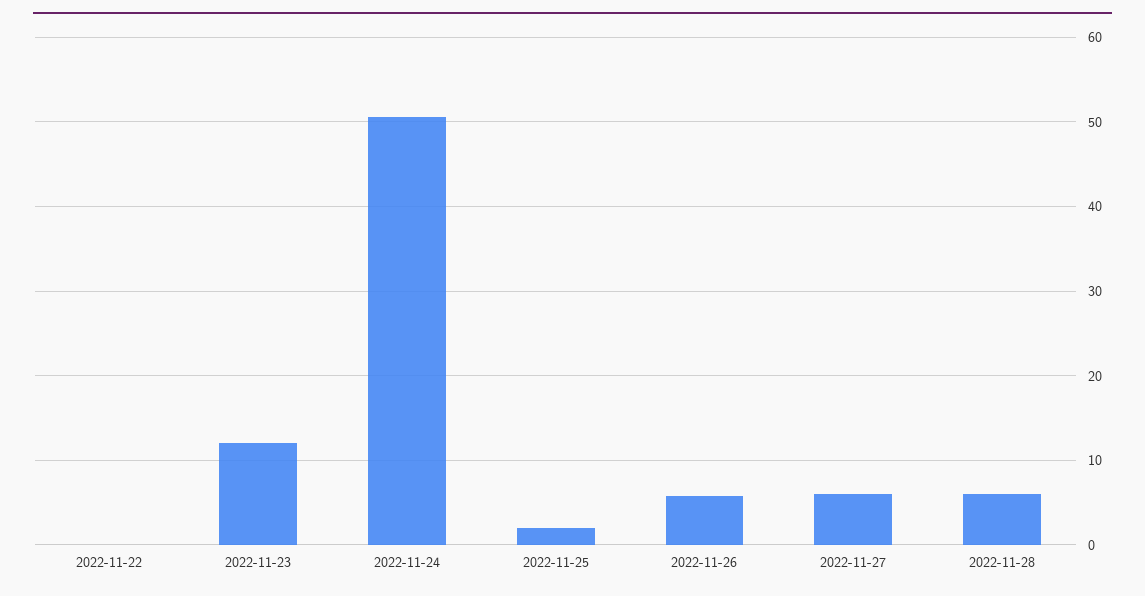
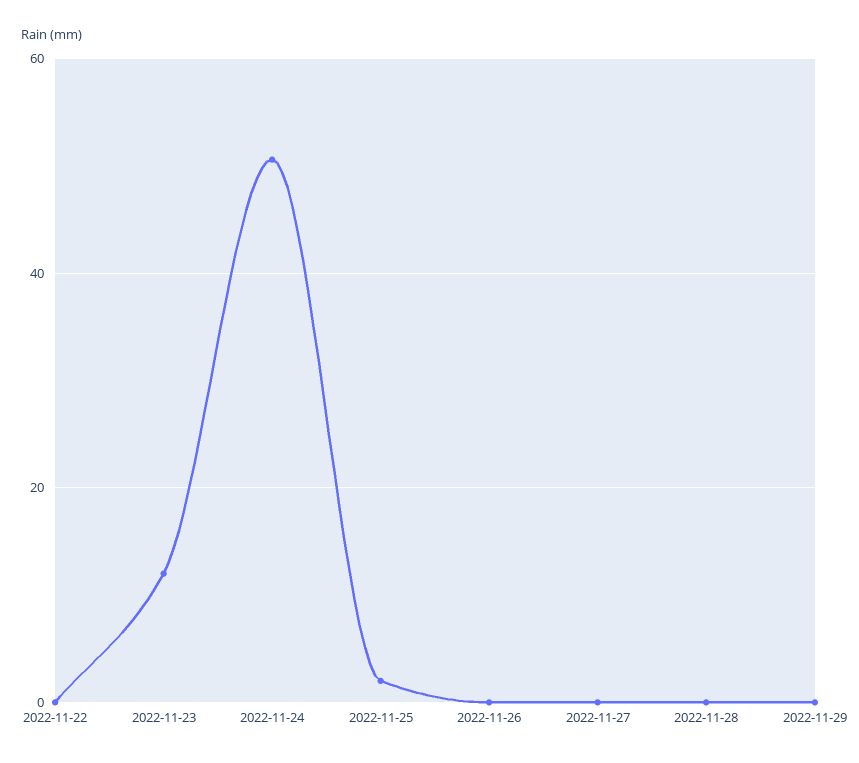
2022-11-26: 6 -> 0
2022-11-27: 6 -> 0
2022-11-28: 6 -> 0
2022-11-29: none -> 0

